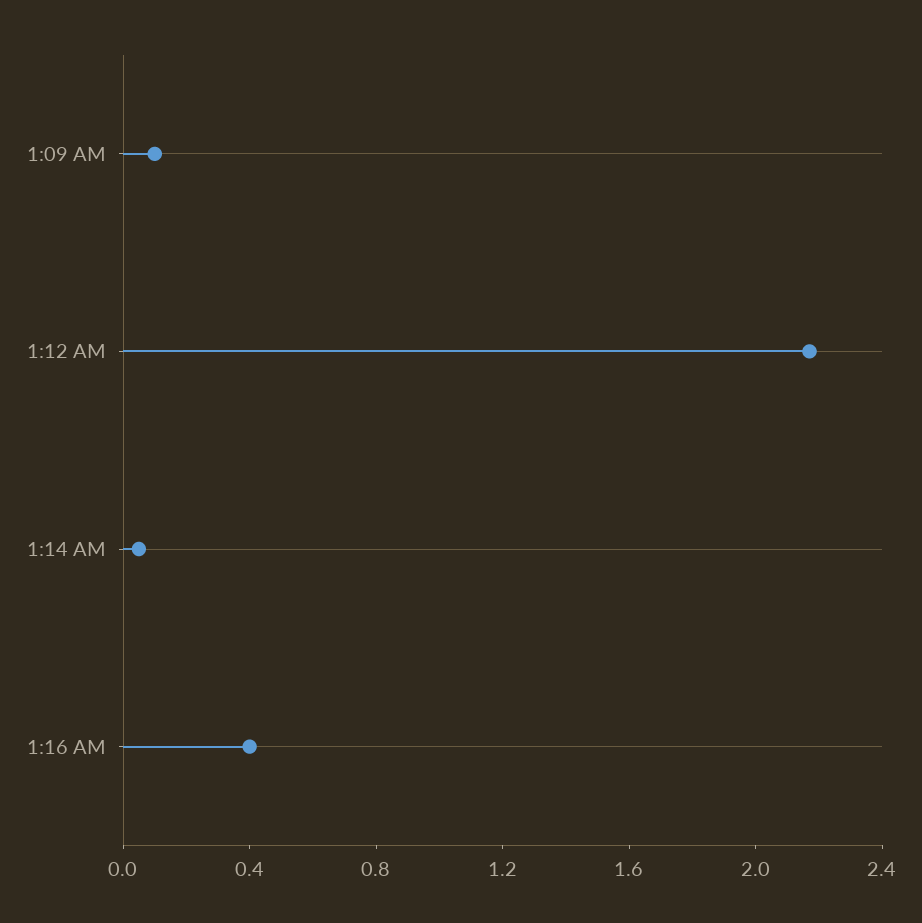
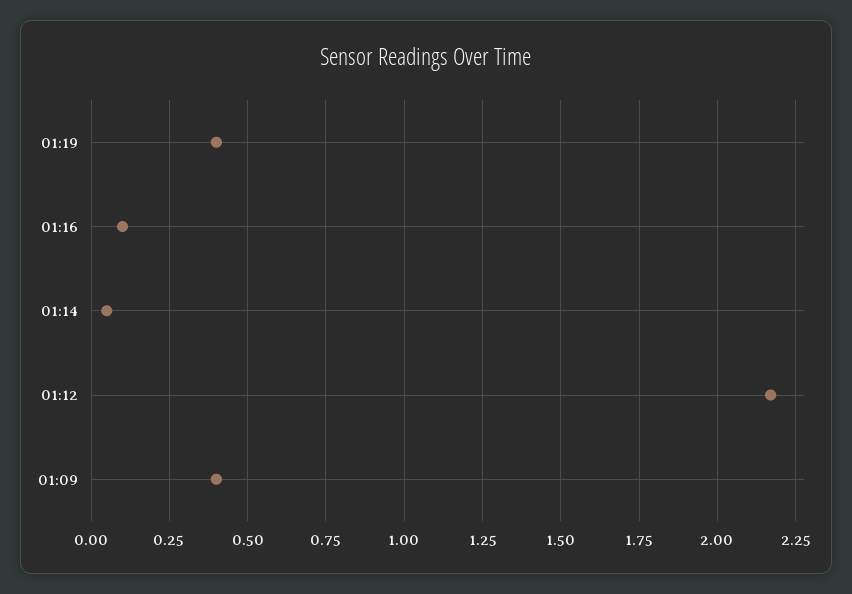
1:09 AM: 0.1 -> 0.4
1:16 AM: 0.4 -> 0.1
01:19: none -> 0.4

